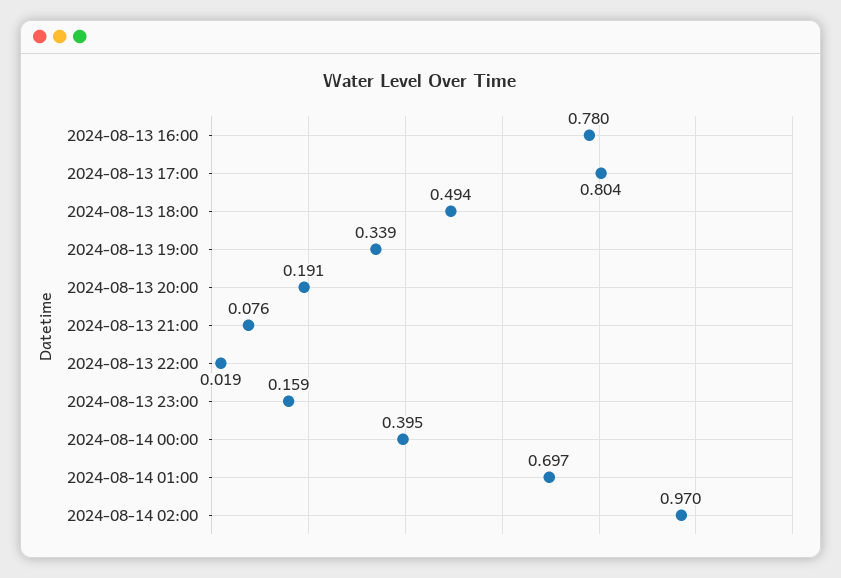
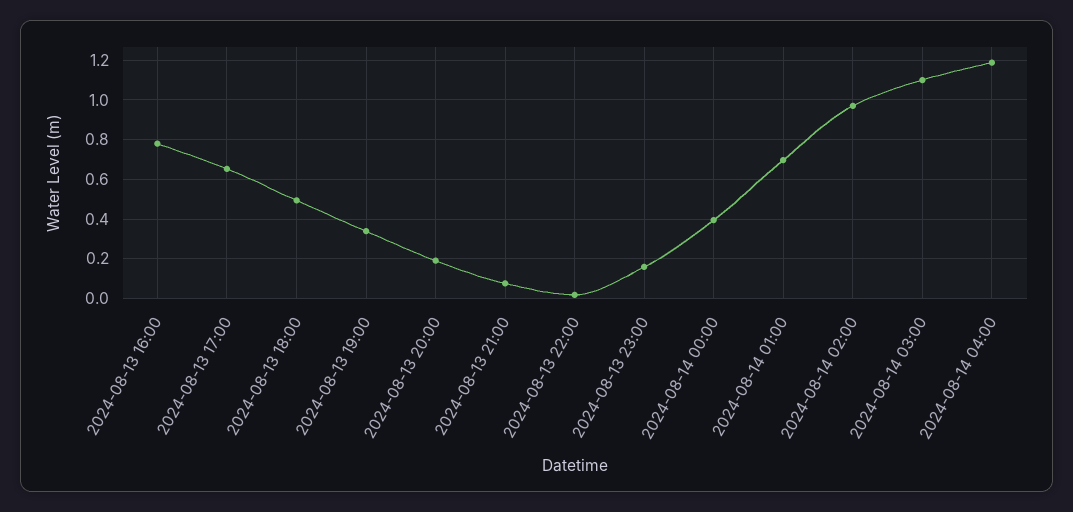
2024-08-13 17:00: 0.804 -> 0.65
2024-08-14 03:00: none -> 1.1
2024-08-14 04:00: none -> 1.2

